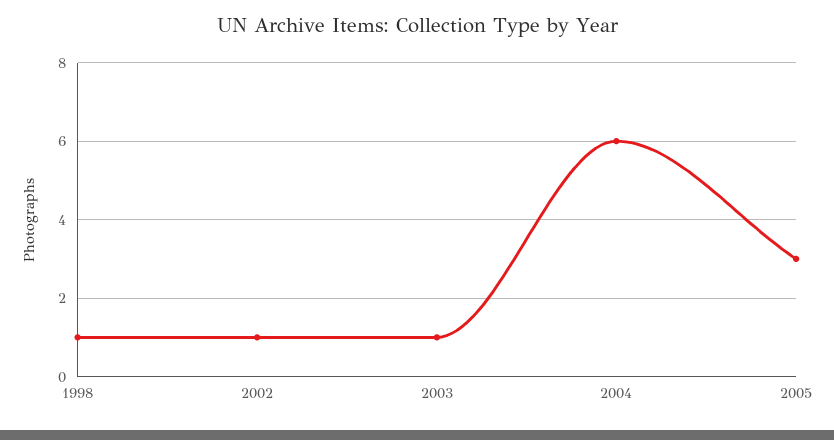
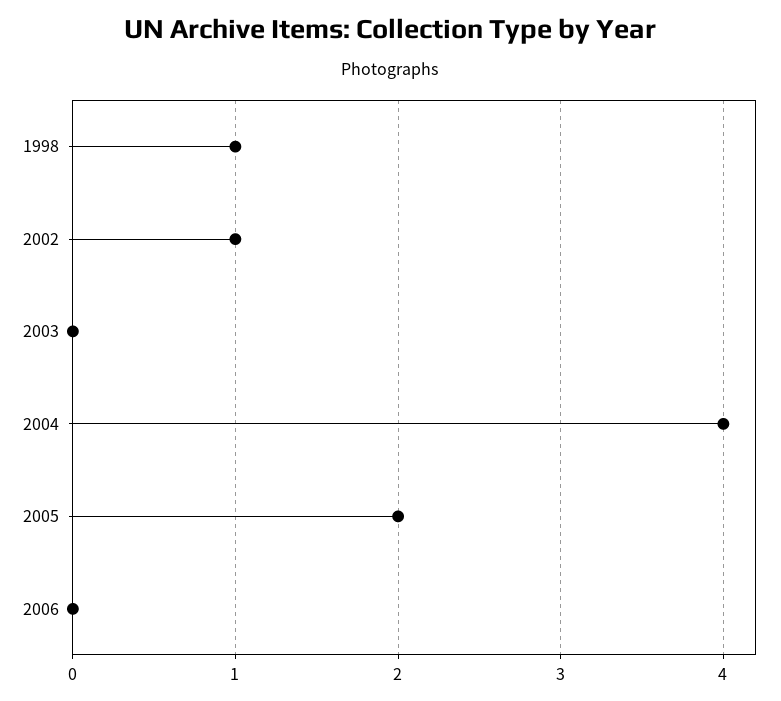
2003: 1 -> 0
2004: 6 -> 4
2005: 3 -> 2
2006: none -> 0

